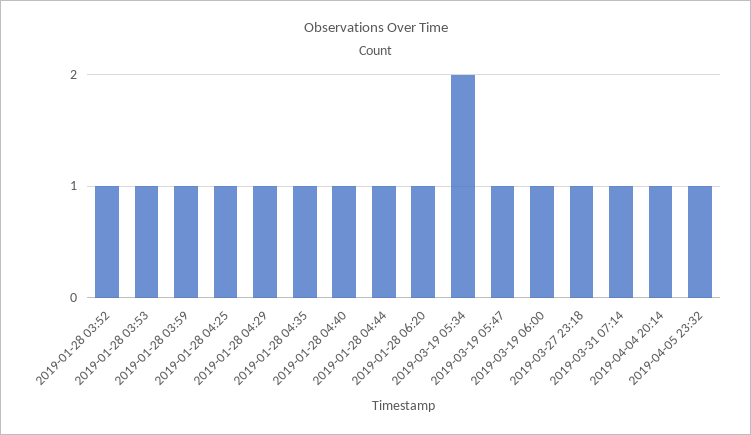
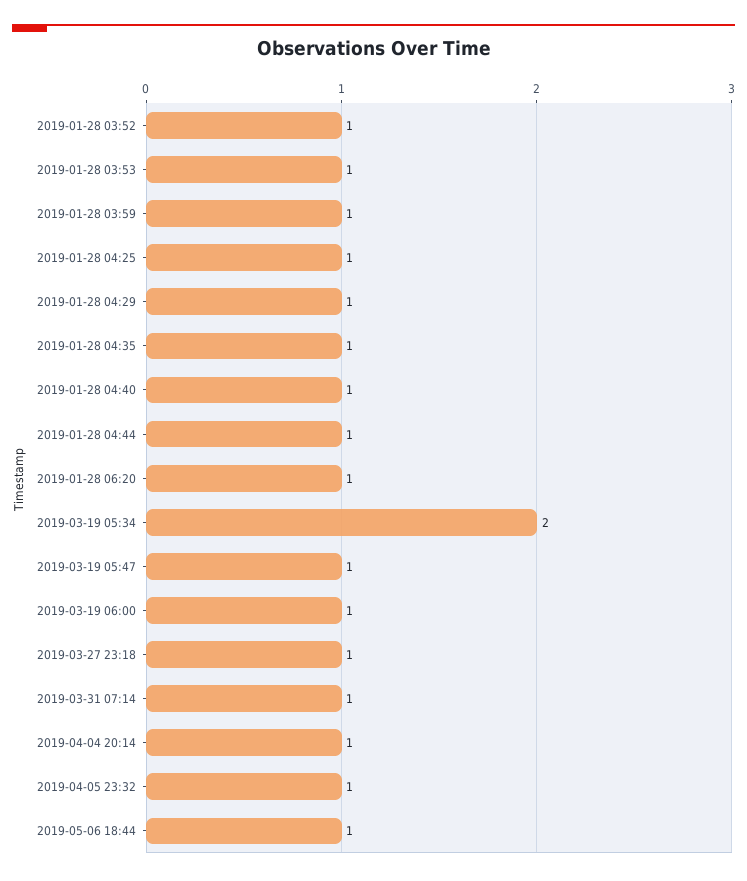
2019-05-06 18:44: none -> 1

